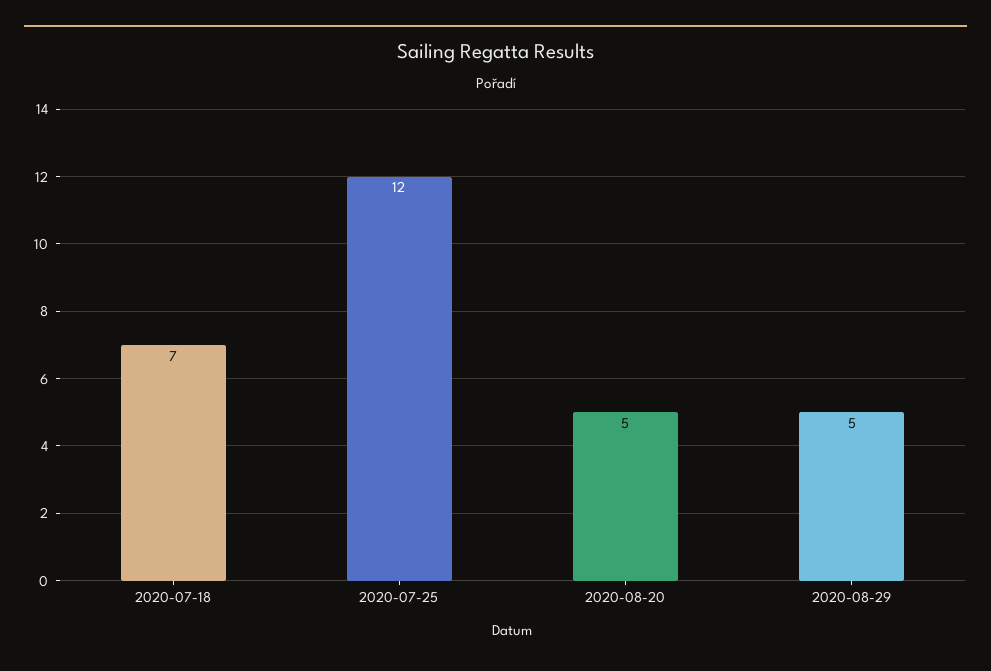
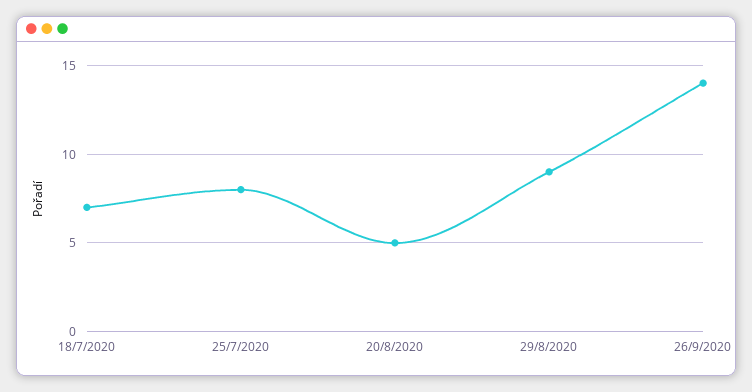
2020-07-25: 12 -> 8
2020-08-29: 5 -> 9
26/9/2020: none -> 14

